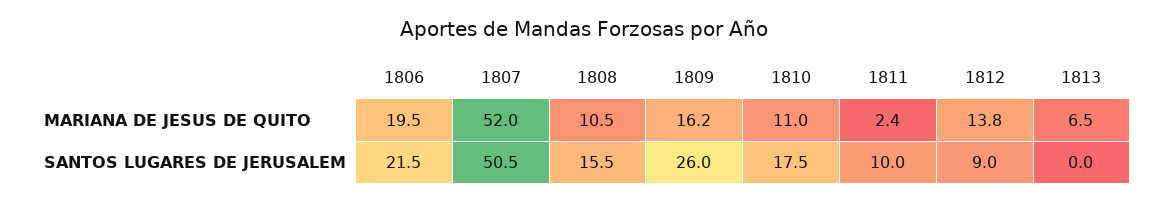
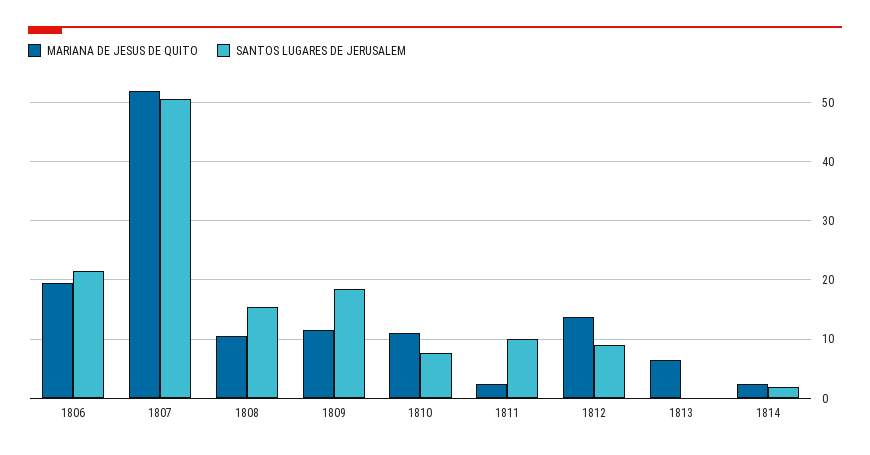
MARIANA DE JESUS DE QUITO, 1809: 16.2 -> 12
SANTOS LUGARES DE JERUSALEM, 1809: 26 -> 18
SANTOS LUGARES DE JERUSALEM, 1810: 17.5 -> 8
MARIANA DE JESUS DE QUITO, 1814: none -> 2
SANTOS LUGARES DE JERUSALEM, 1814: none -> 2

